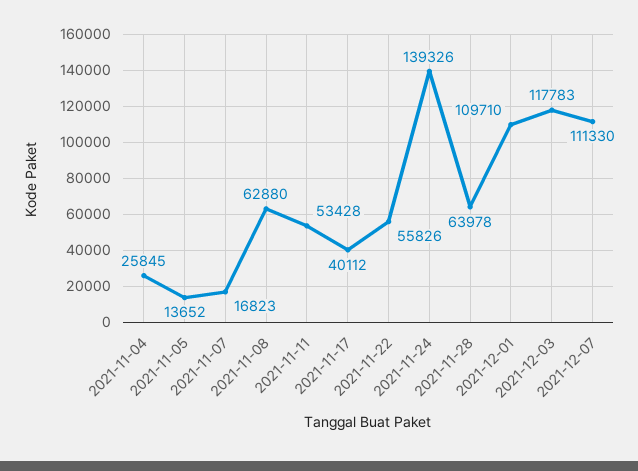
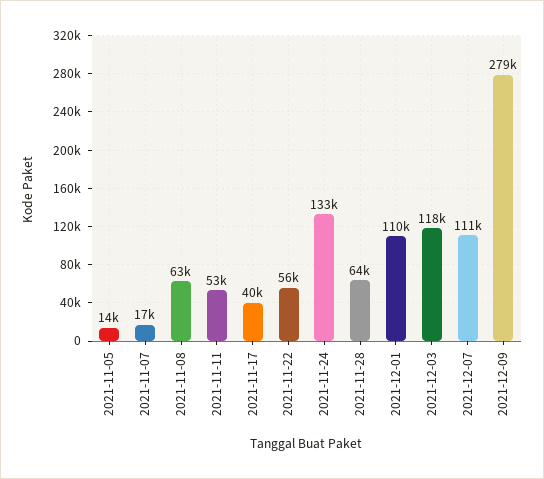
2021-11-04: 25845 -> none
2021-11-24: 139326 -> 133000
2021-12-09: none -> 279000

